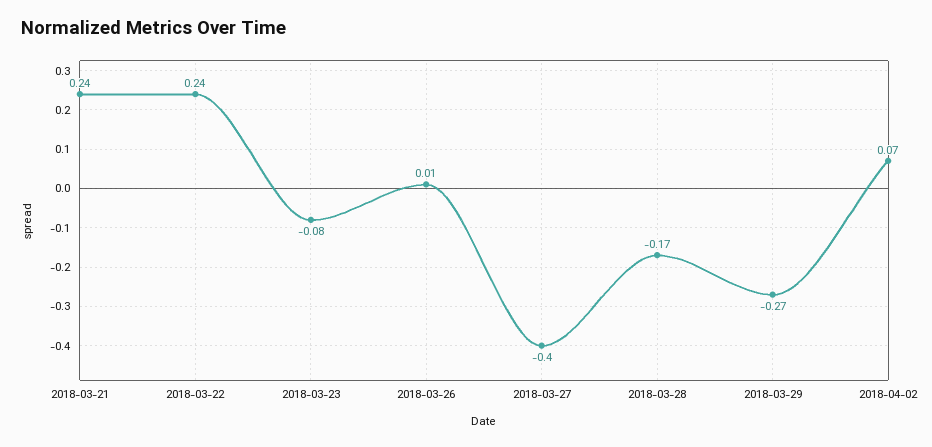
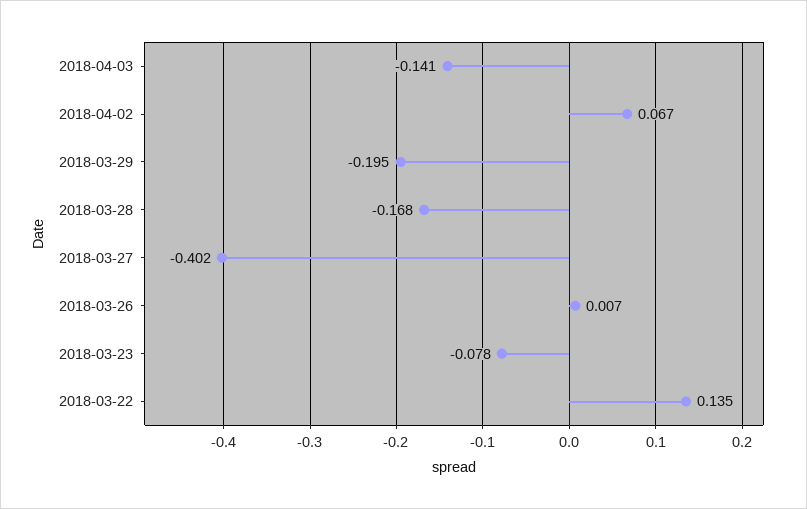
2018-03-21: 0.24 -> none
2018-03-22: 0.24 -> 0.135
2018-03-29: -0.27 -> -0.195
2018-04-03: none -> -0.141

